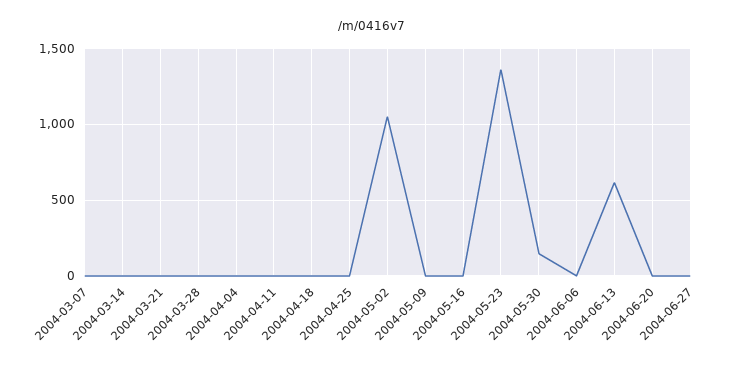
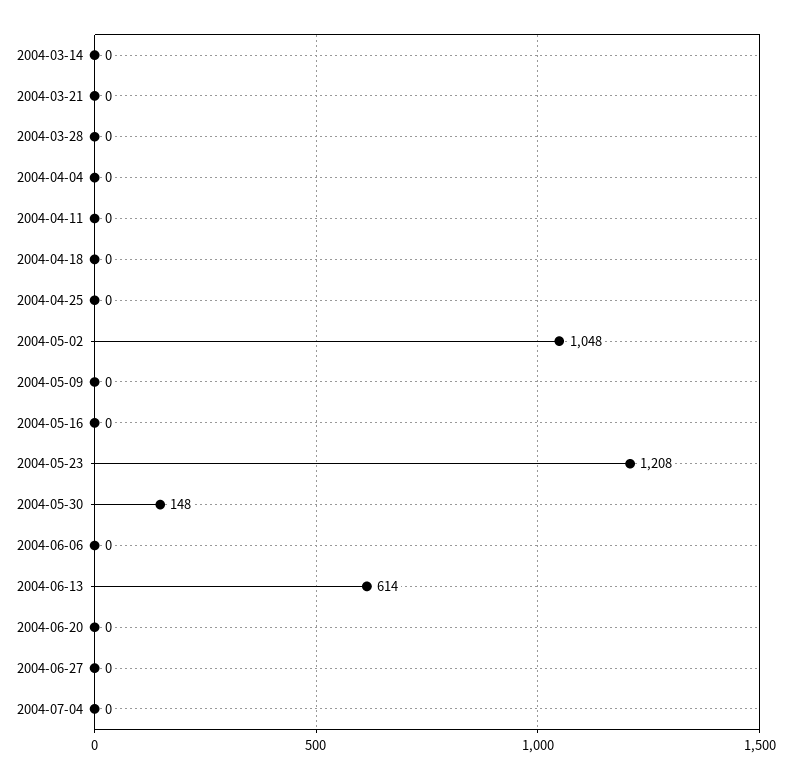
2004-03-07: 0 -> none
2004-05-23: 1350 -> 1208
2004-07-04: none -> 0

